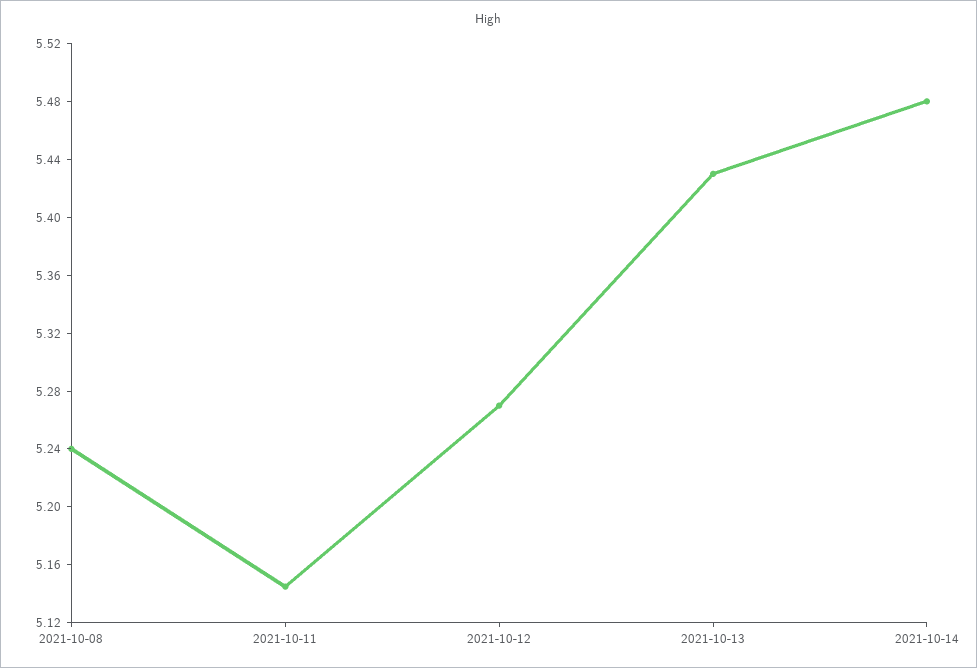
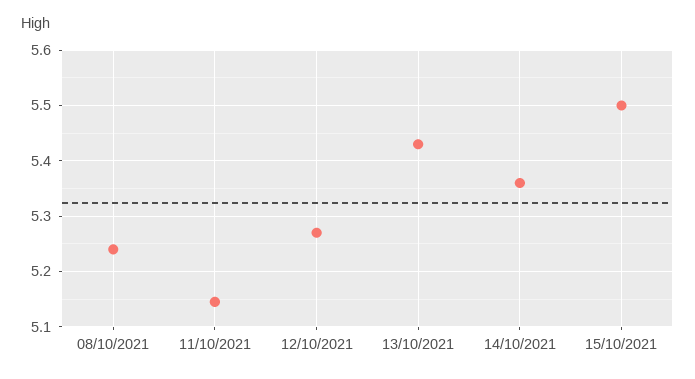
2021-10-14: 5.48 -> 5.36
15/10/2021: none -> 5.5

